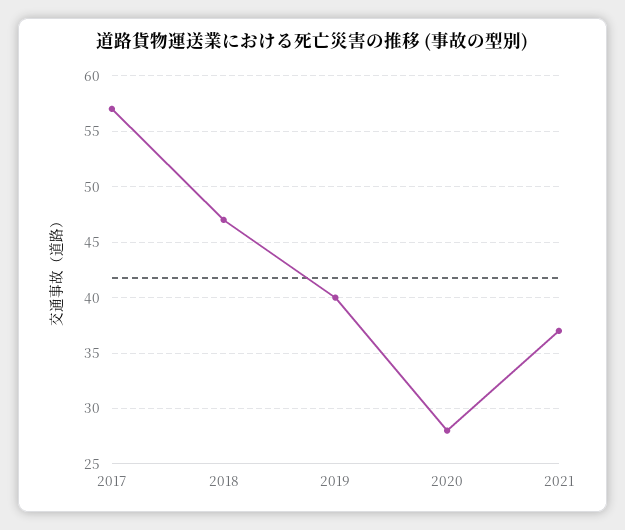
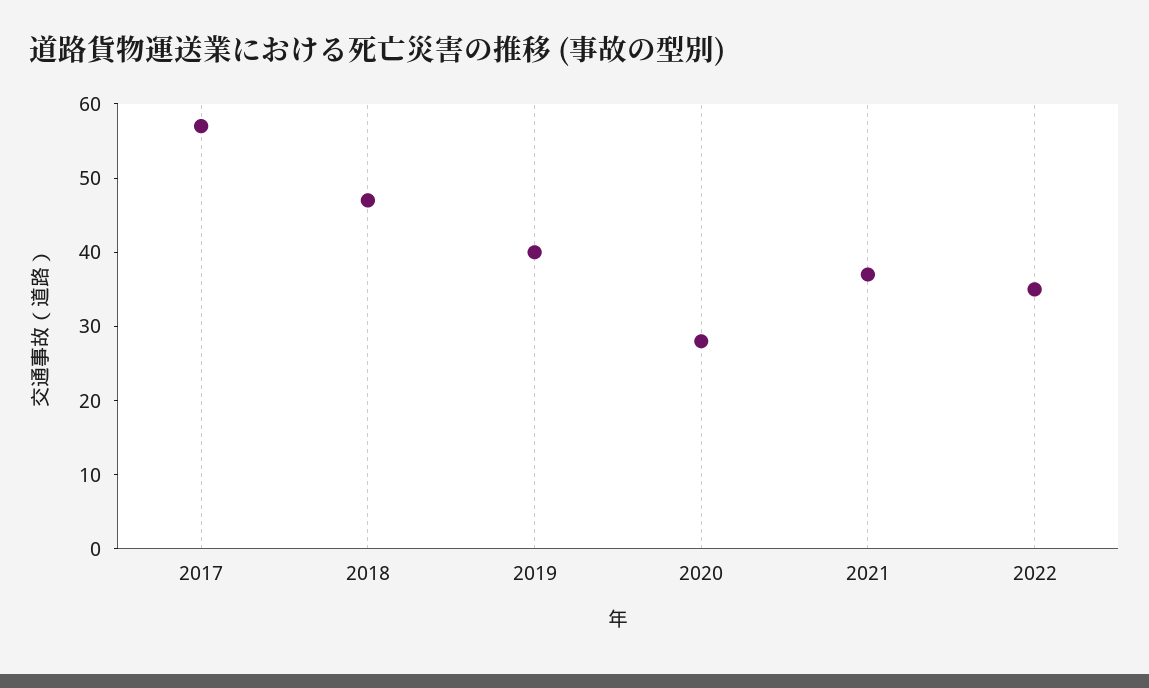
2022: none -> 35

